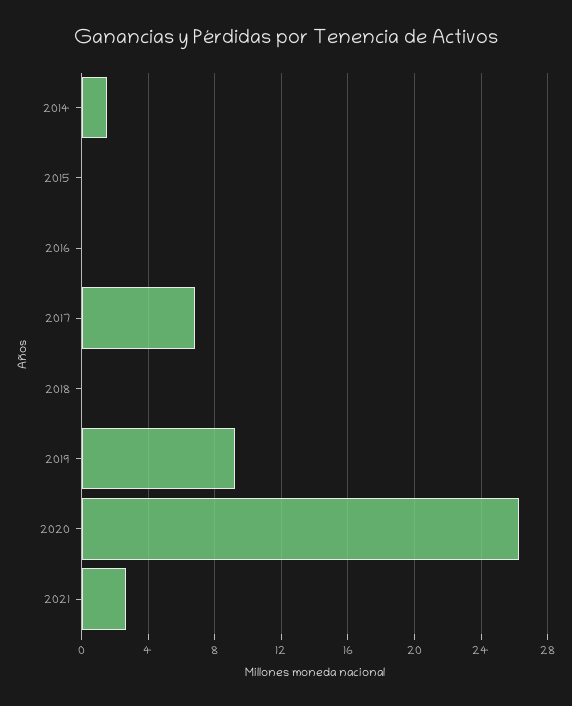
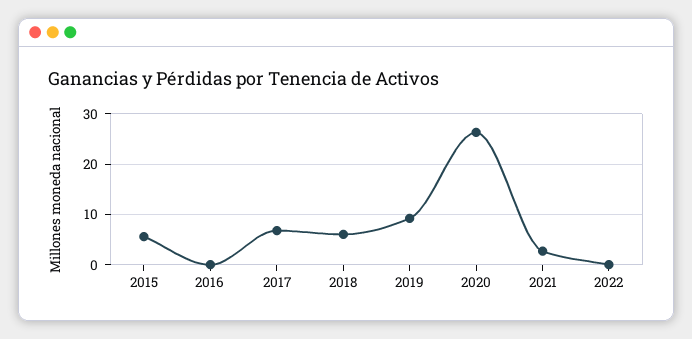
2014: 1.5 -> none
2015: 0 -> 6
2018: 0 -> 6
2022: none -> 0

